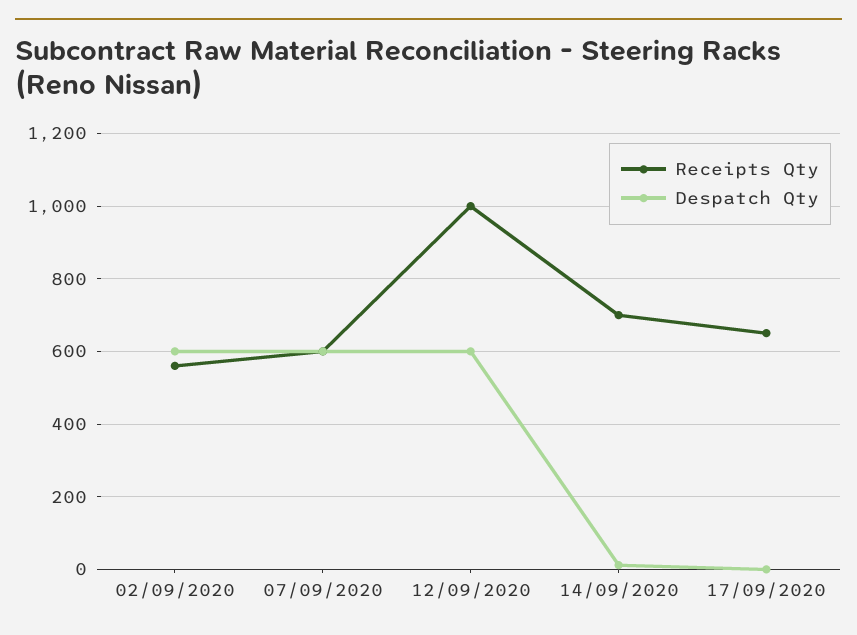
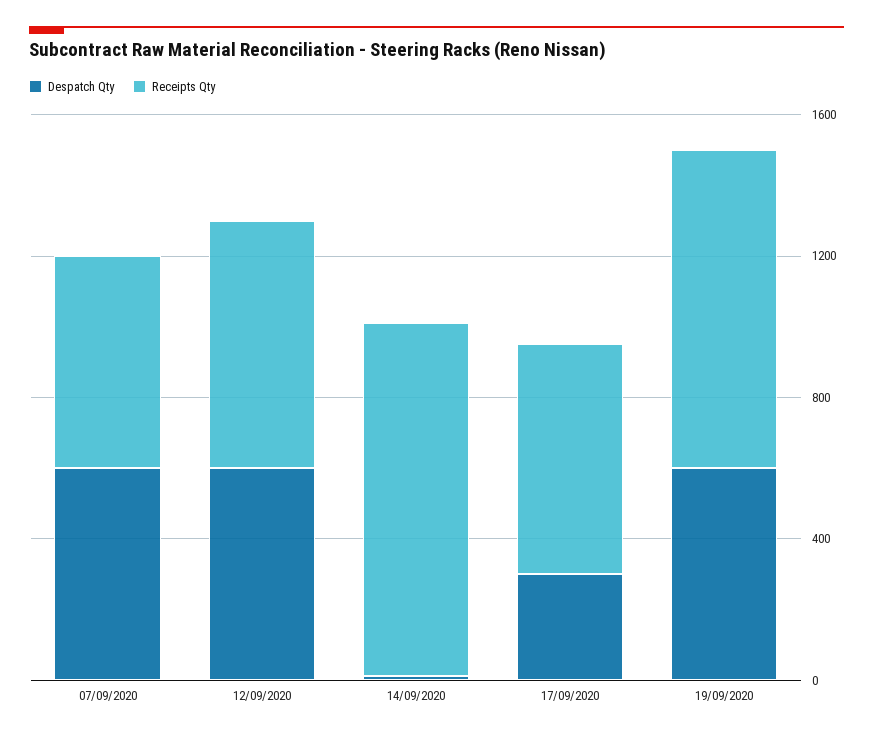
Receipts Qty, 02/09/2020: 560 -> none
Despatch Qty, 02/09/2020: 600 -> none
Receipts Qty, 12/09/2020: 1000 -> 700
Receipts Qty, 14/09/2020: 700 -> 1000
Despatch Qty, 17/09/2020: 0 -> 300
Despatch Qty, 19/09/2020: none -> 600
Receipts Qty, 19/09/2020: none -> 900

